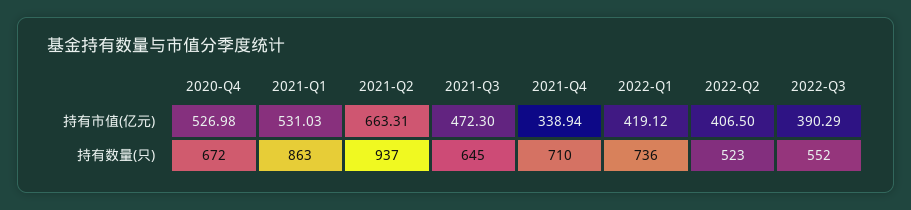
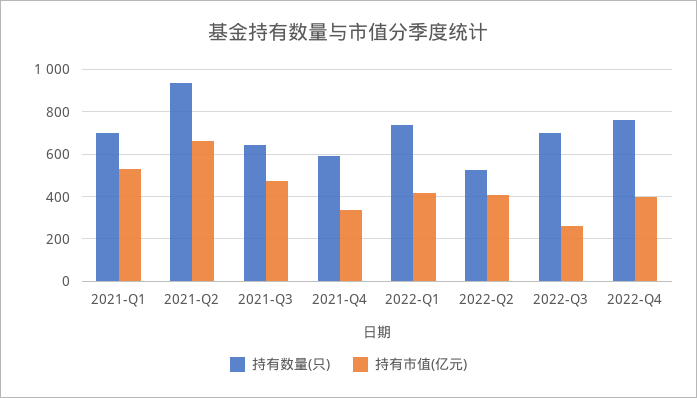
持有市值(亿元), 2020-Q4: 526.98 -> none
持有市值(亿元), 2022-Q3: 390.29 -> 250
持有数量(只), 2020-Q4: 672 -> none
持有数量(只), 2021-Q1: 863 -> 700
持有数量(只), 2021-Q4: 710 -> 600
持有数量(只), 2022-Q3: 552 -> 700
持有数量(只), 2022-Q4: none -> 750
持有市值(亿元), 2022-Q4: none -> 400

